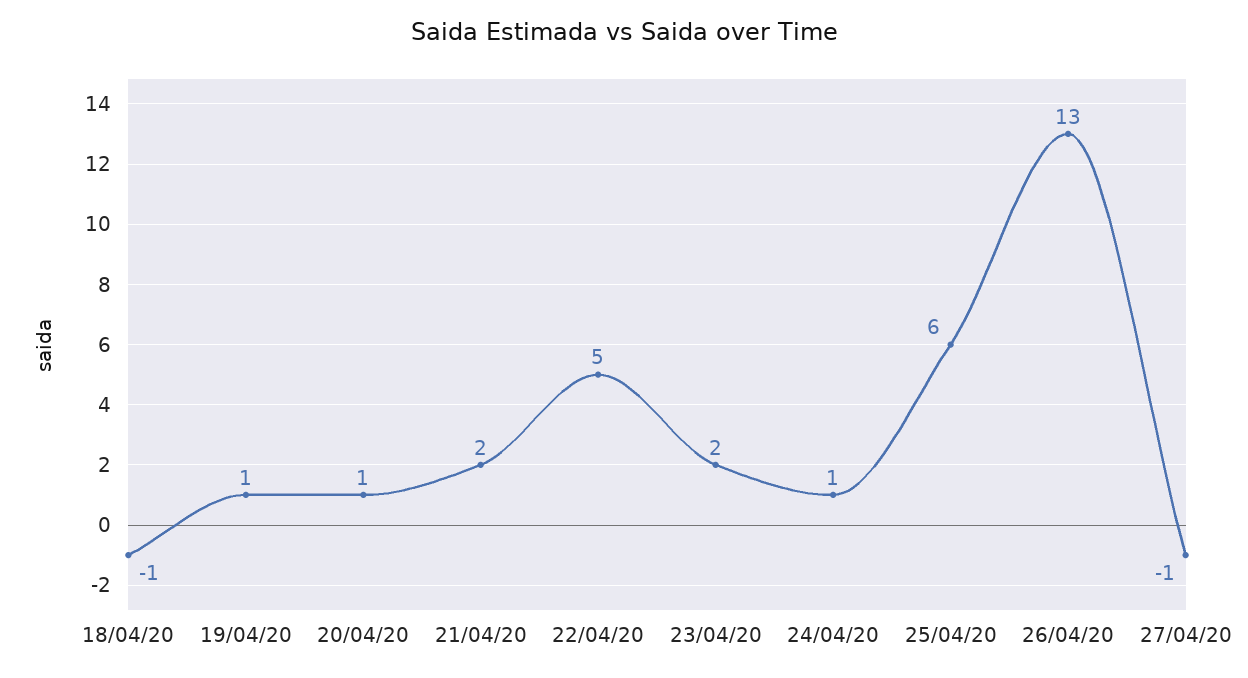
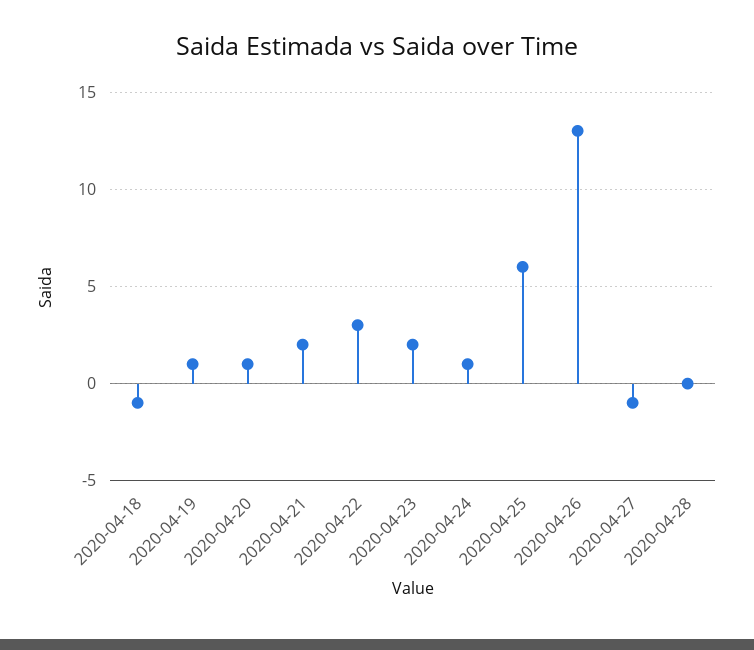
22/04/20: 5 -> 3
2020-04-28: none -> 0

